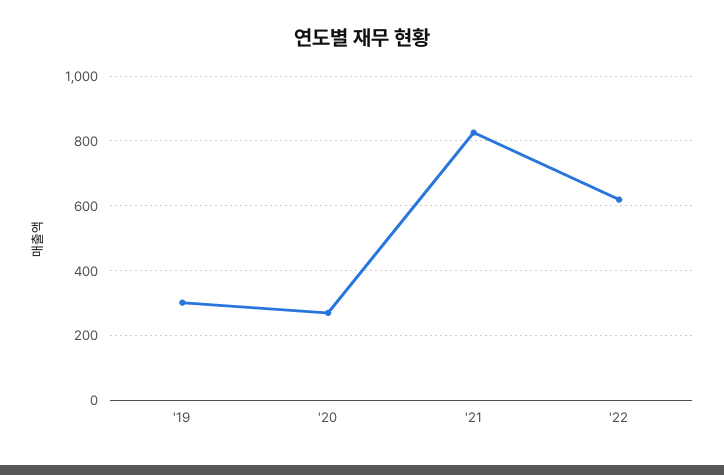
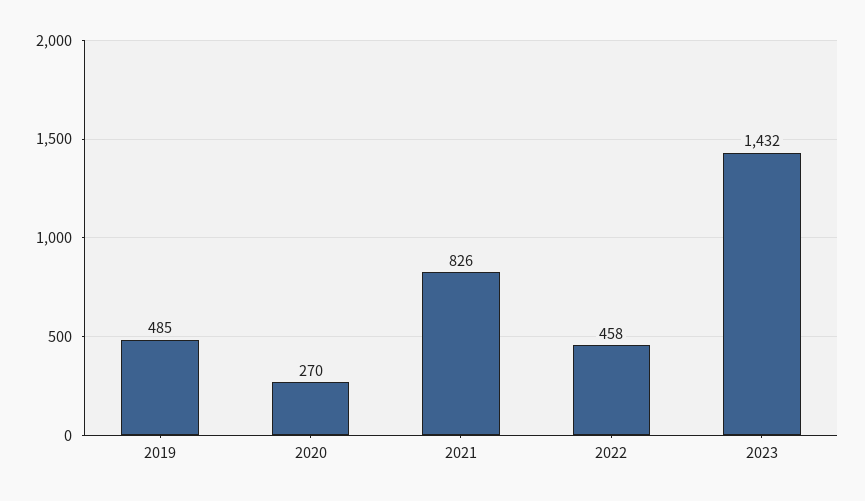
'19: 300 -> 485
'22: 620 -> 458
2023: none -> 1432

